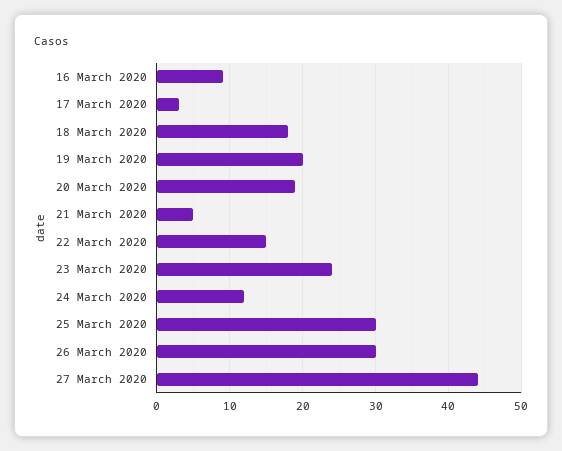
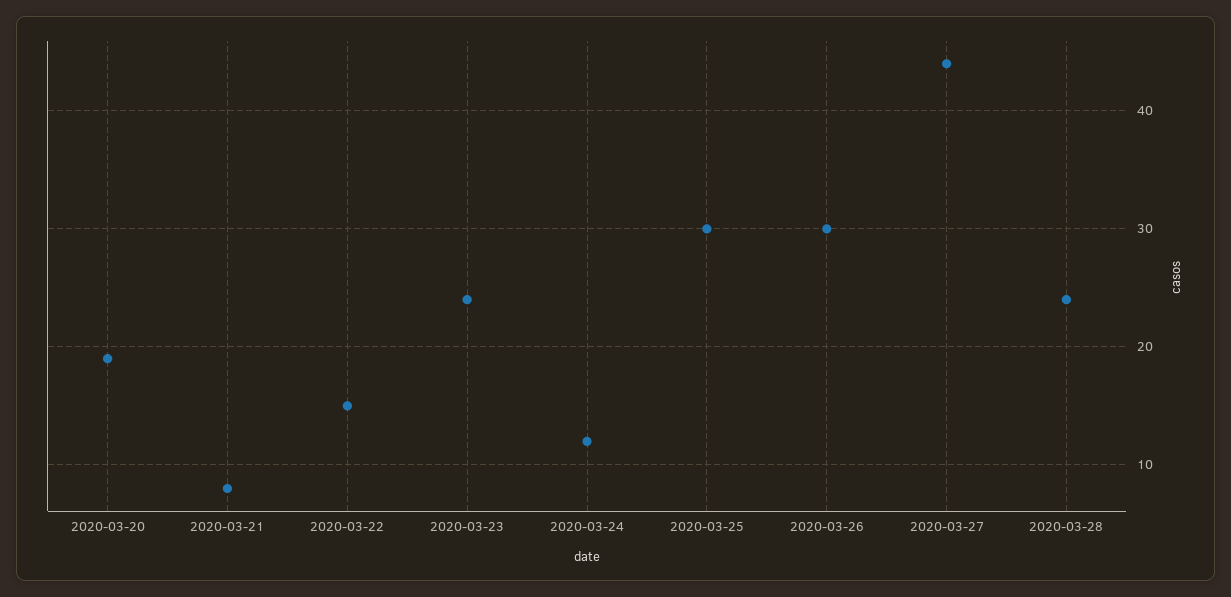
16 March 2020: 9 -> none
17 March 2020: 3 -> none
18 March 2020: 18 -> none
19 March 2020: 20 -> none
21 March 2020: 5 -> 8
2020-03-28: none -> 24

